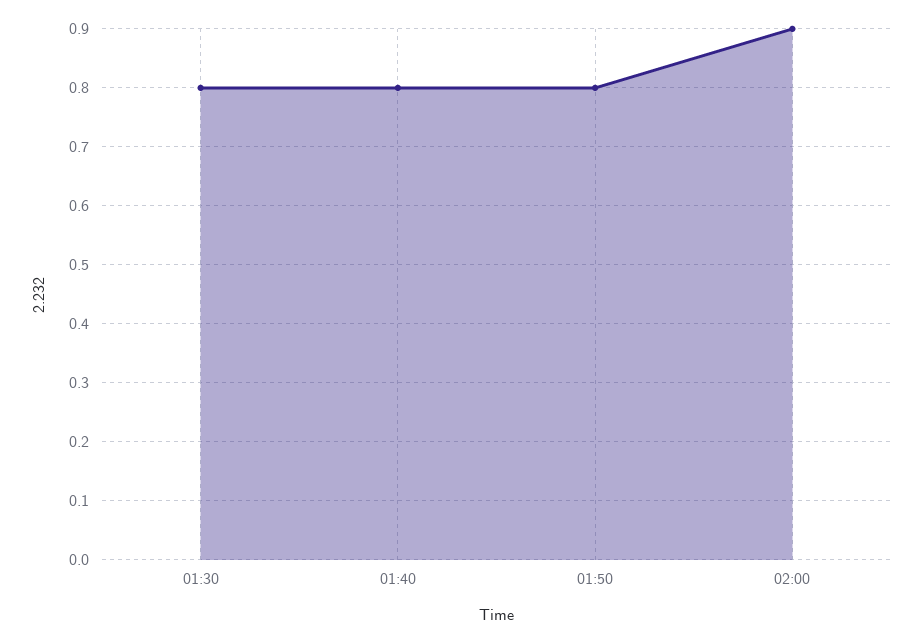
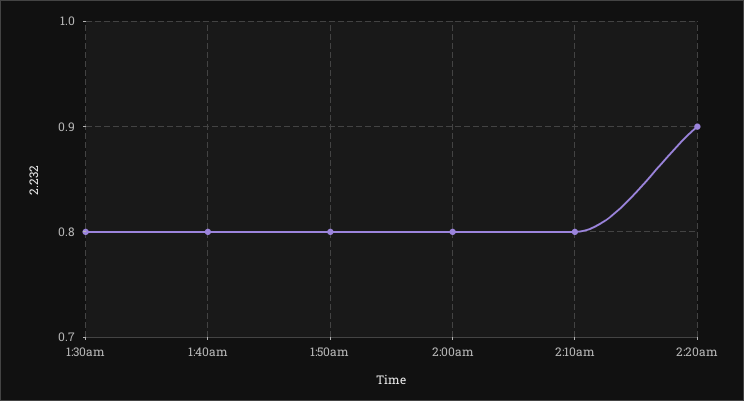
02:00: 0.9 -> 0.8
2:10am: none -> 0.8
2:20am: none -> 0.9

